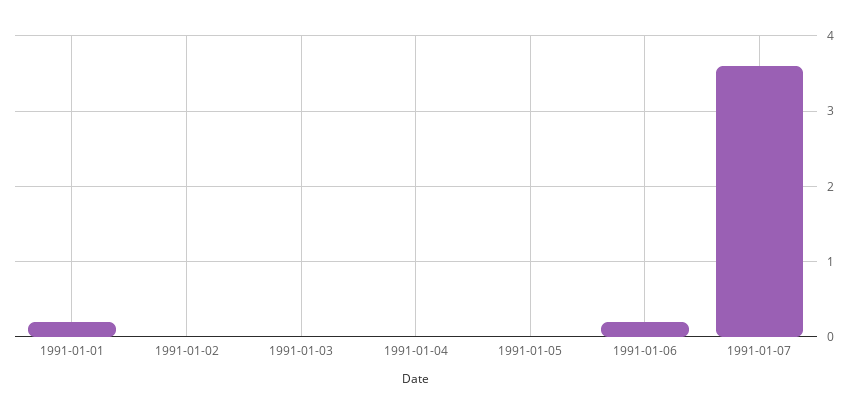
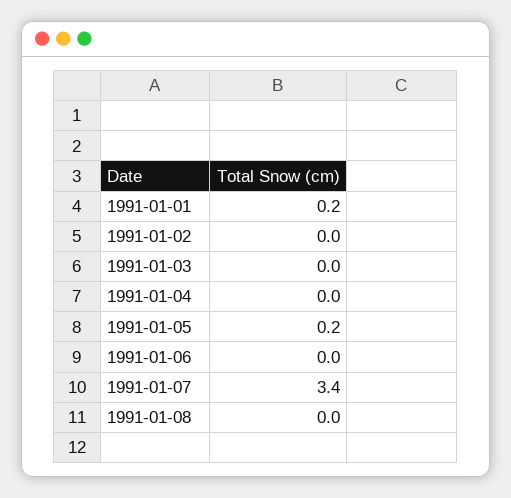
1991-01-05: 0 -> 0.2
1991-01-06: 0.2 -> 0
1991-01-07: 3.6 -> 3.4
1991-01-08: none -> 0

